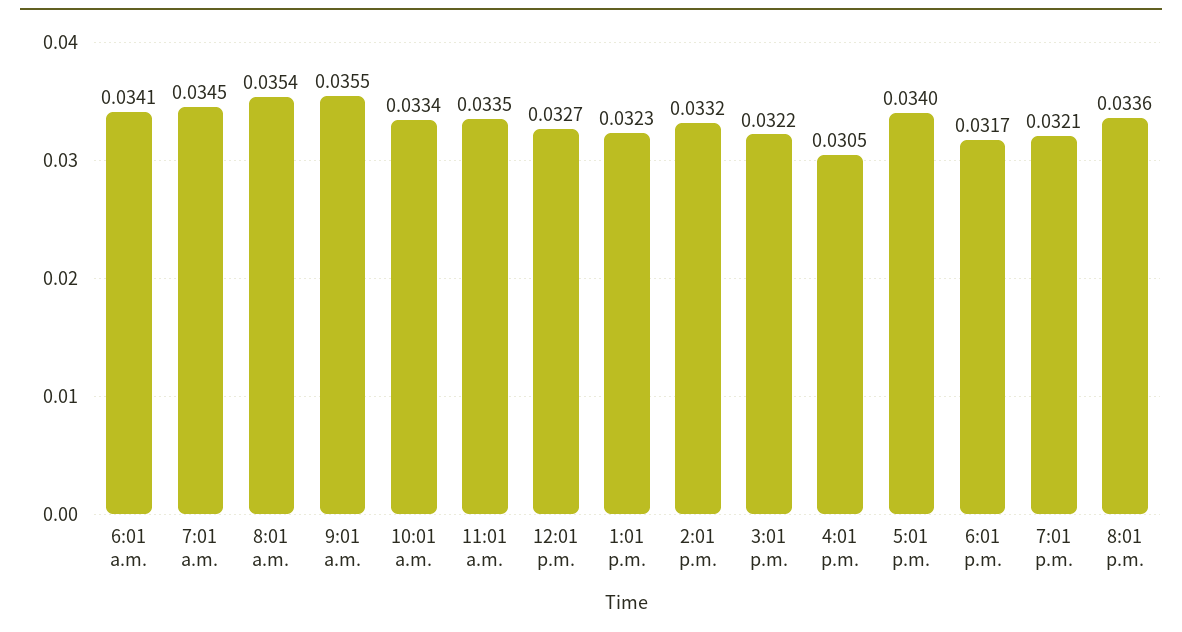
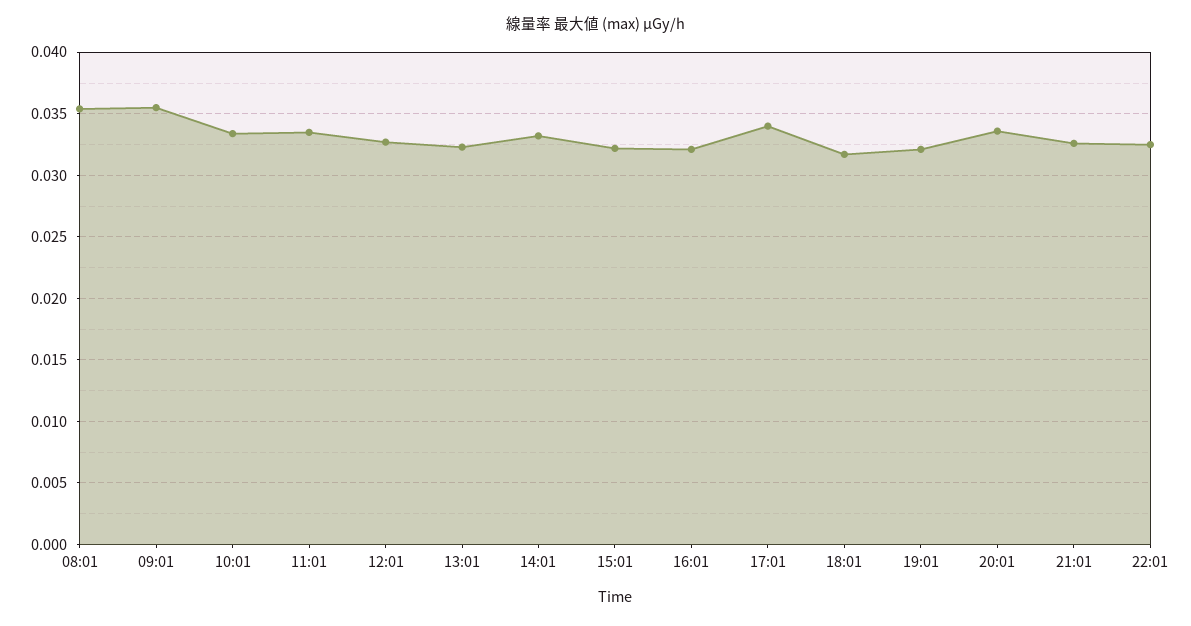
6:01 a.m.: 0.0341 -> none
7:01 a.m.: 0.0345 -> none
4:01 p.m.: 0.0305 -> 0.032
21:01: none -> 0.0325
22:01: none -> 0.0325

